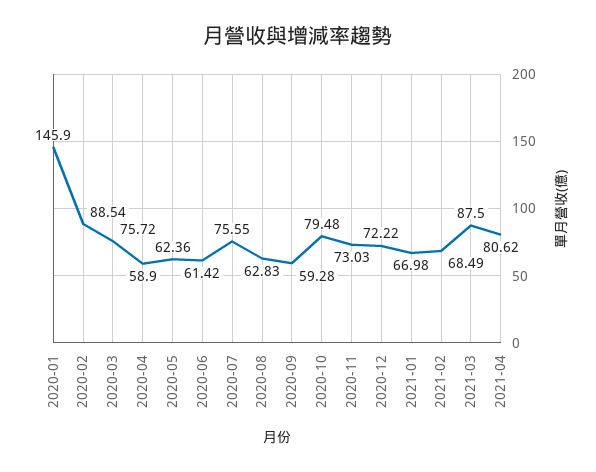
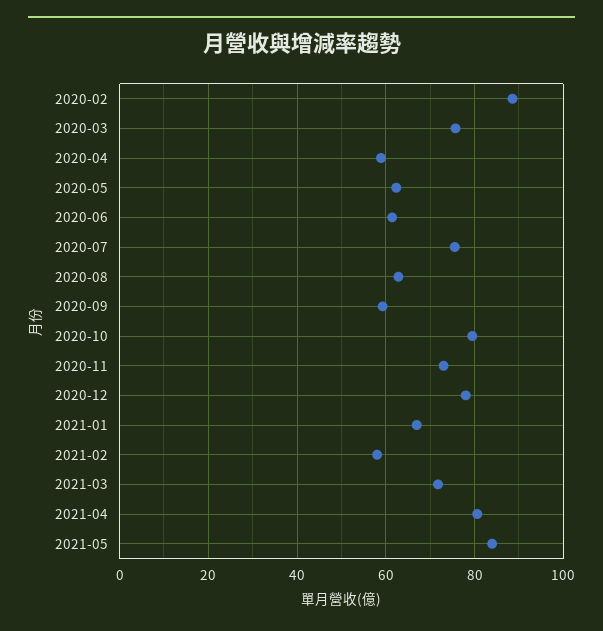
2020-01: 145.9 -> none
2020-12: 72.22 -> 78
2021-02: 68.49 -> 58
2021-03: 87.5 -> 72
2021-05: none -> 84

